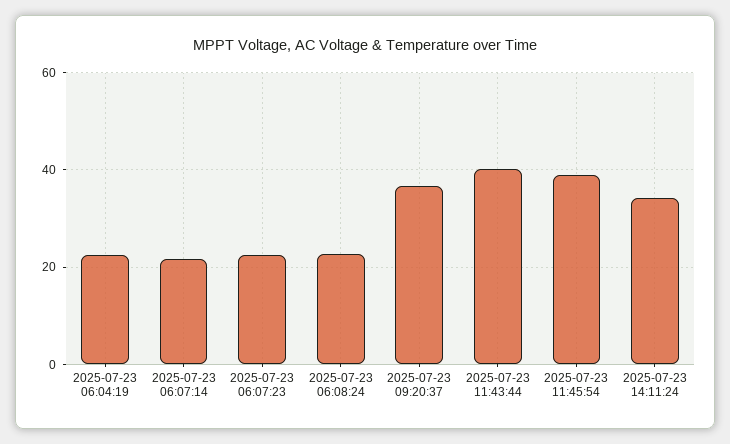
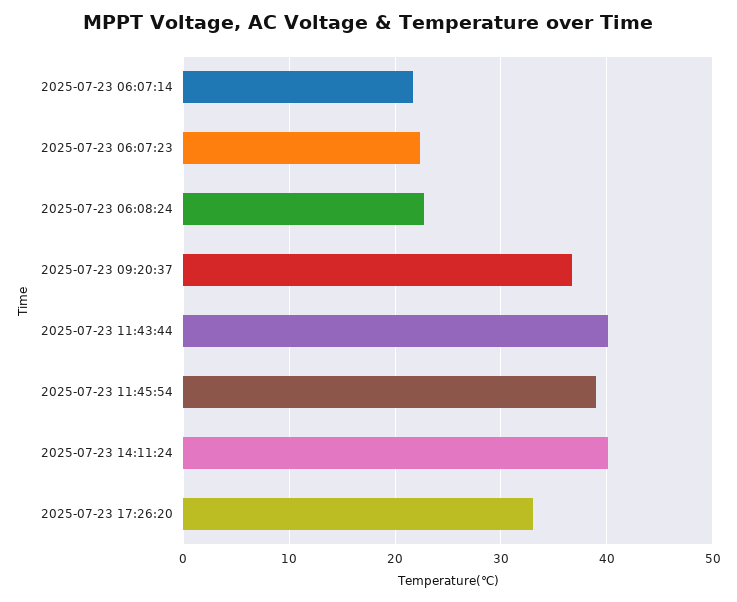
2025-07-23 06:04:19: 22 -> none
2025-07-23 14:11:24: 34 -> 40
2025-07-23 17:26:20: none -> 33

